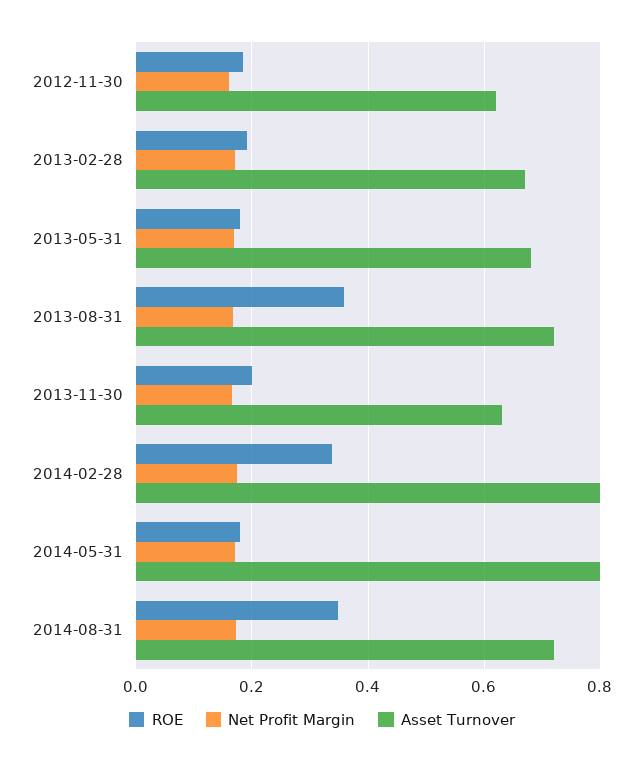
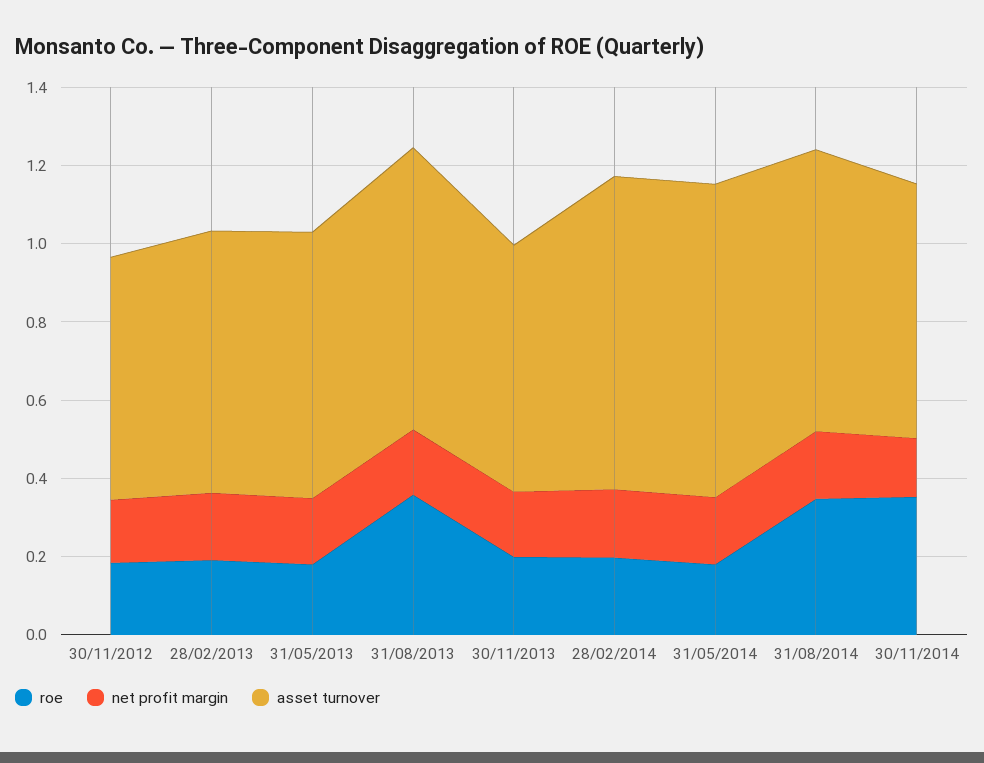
ROE, 2014-02-28: 0.34 -> 0.2
ROE, 30/11/2014: none -> 0.35
Net Profit Margin, 30/11/2014: none -> 0.15
Asset Turnover, 30/11/2014: none -> 0.65

